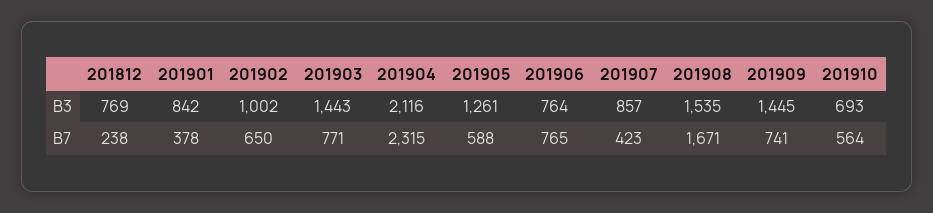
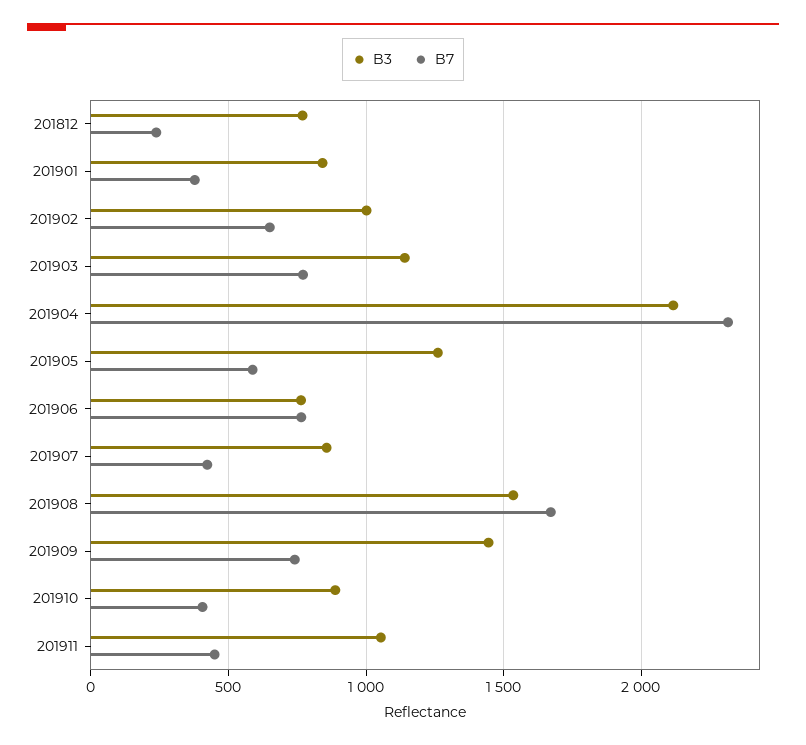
B3, 201903: 1443 -> 1150
B3, 201910: 693 -> 900
B7, 201910: 564 -> 400
B3, 201911: none -> 1050
B7, 201911: none -> 450

